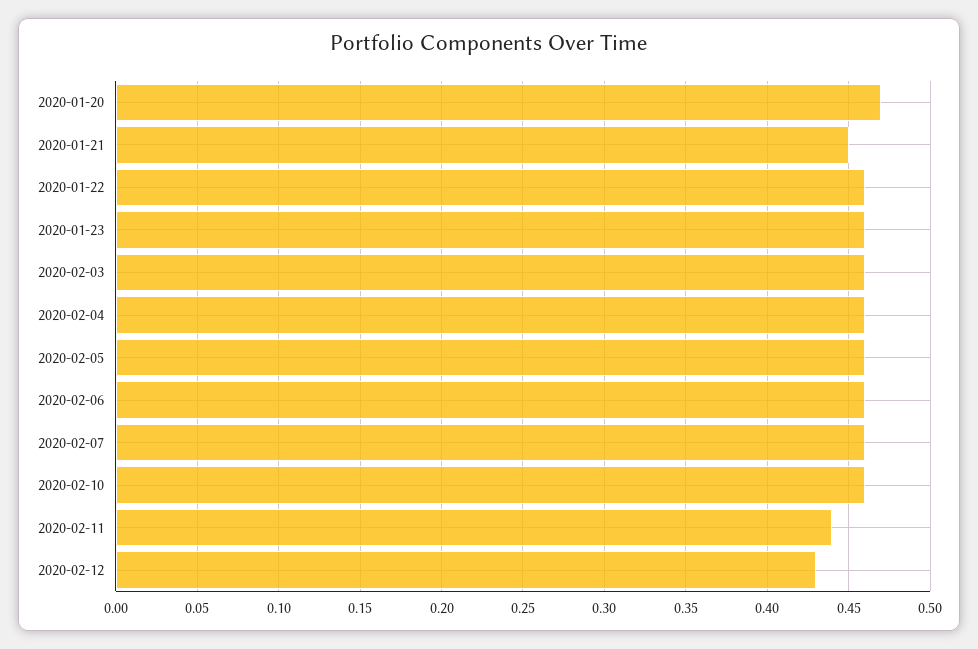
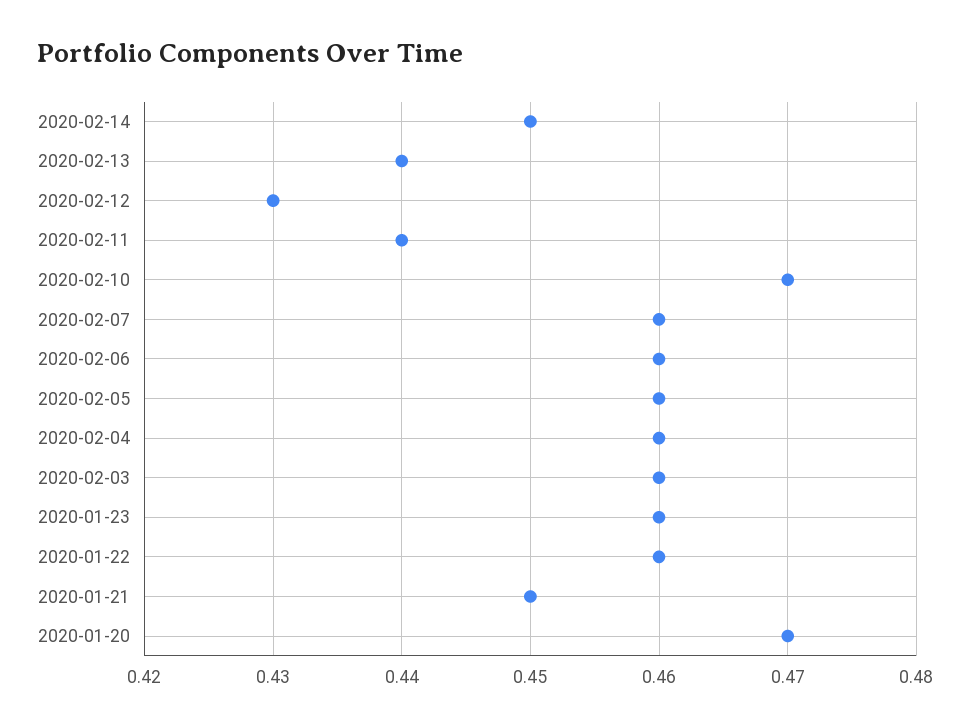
2020-02-10: 0.46 -> 0.47
2020-02-14: none -> 0.45
2020-02-13: none -> 0.44

